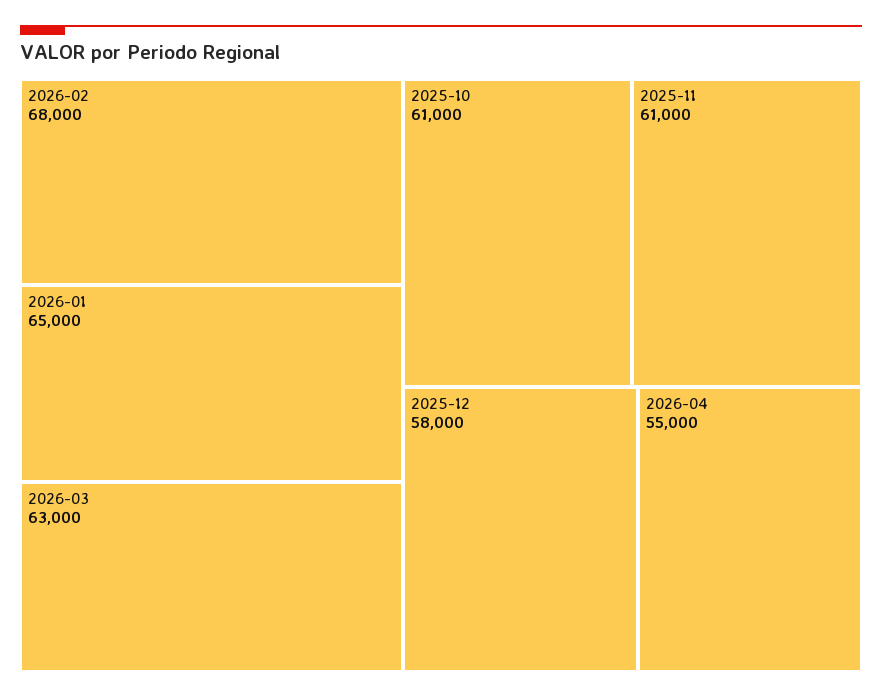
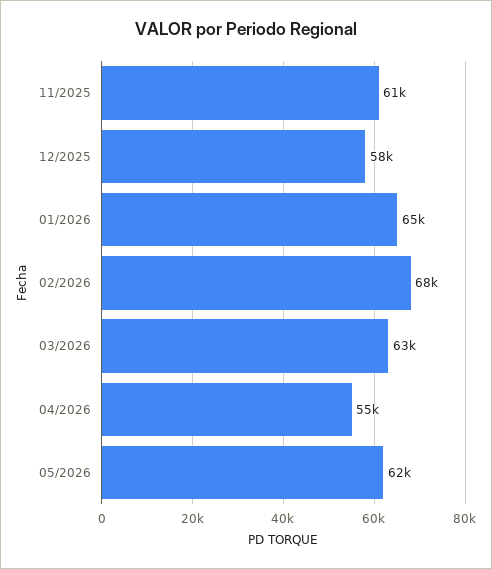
2025-10: 61000 -> none
05/2026: none -> 62000

